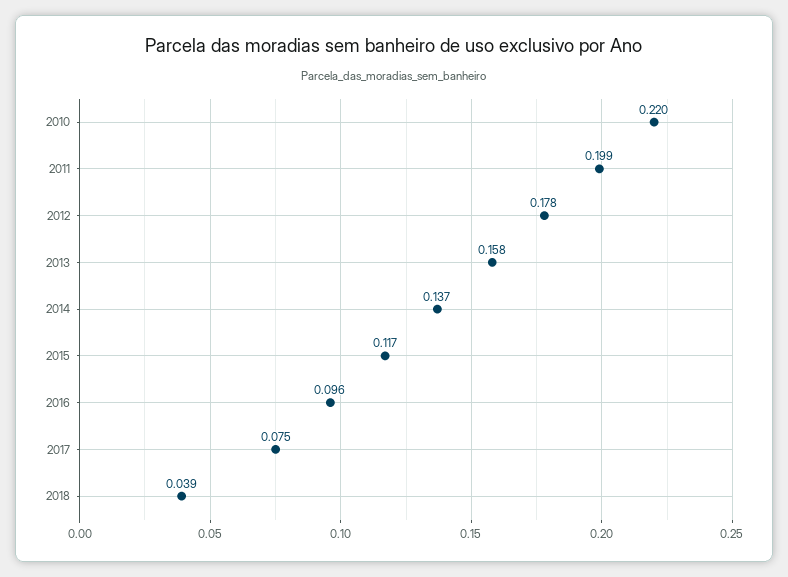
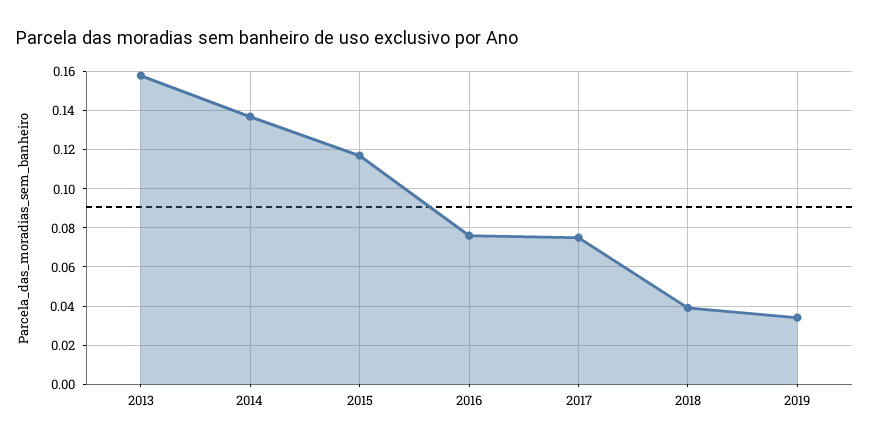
2010: 0.22 -> none
2011: 0.199 -> none
2012: 0.178 -> none
2016: 0.096 -> 0.075
2019: none -> 0.035

